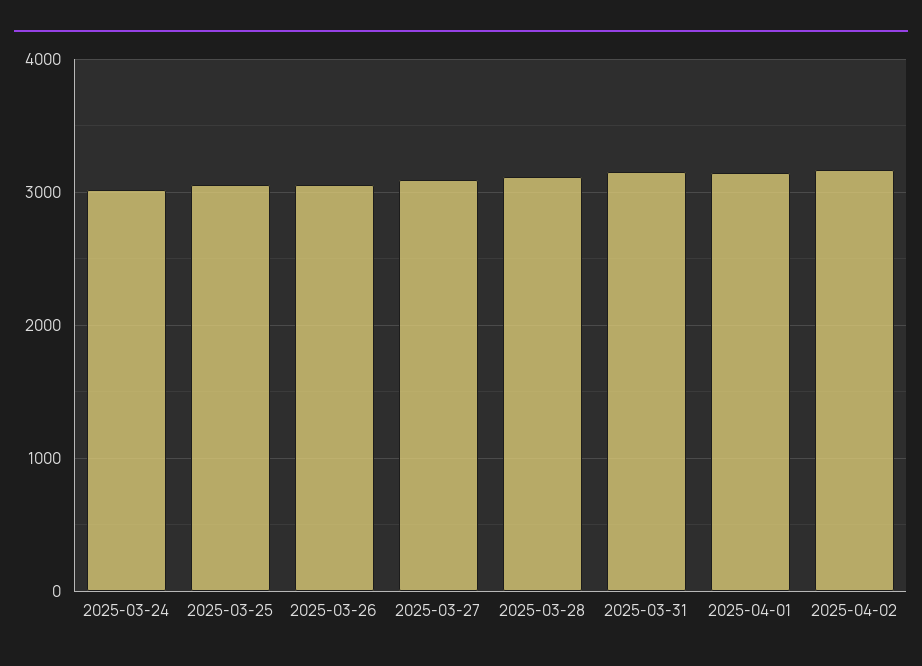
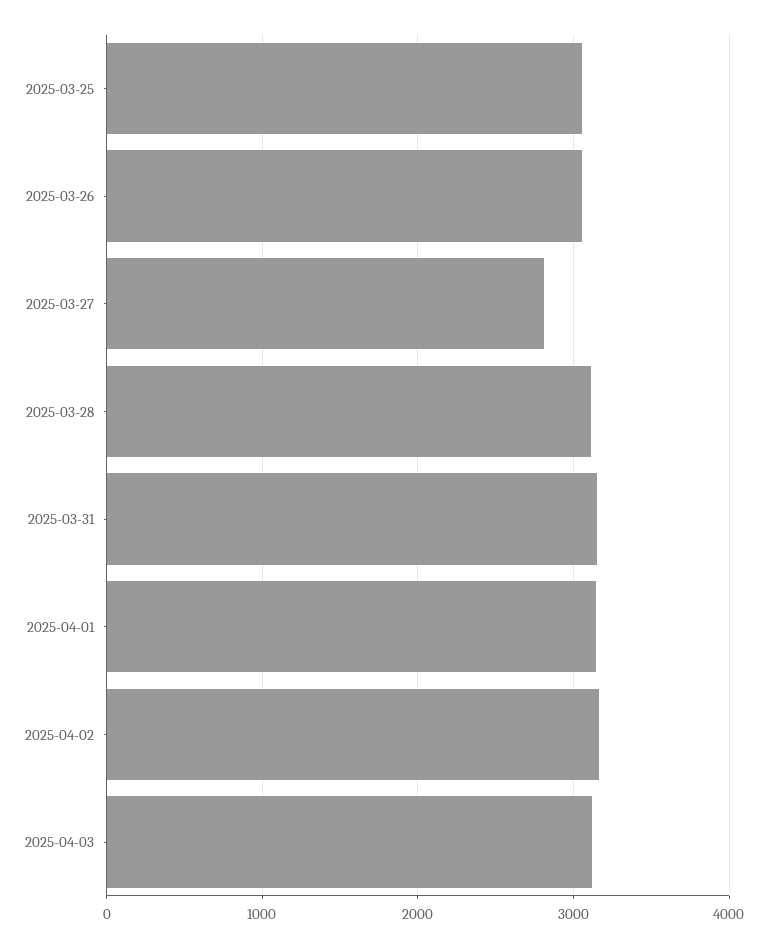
2025-03-24: 3000 -> none
2025-03-27: 3100 -> 2800
2025-04-03: none -> 3100

